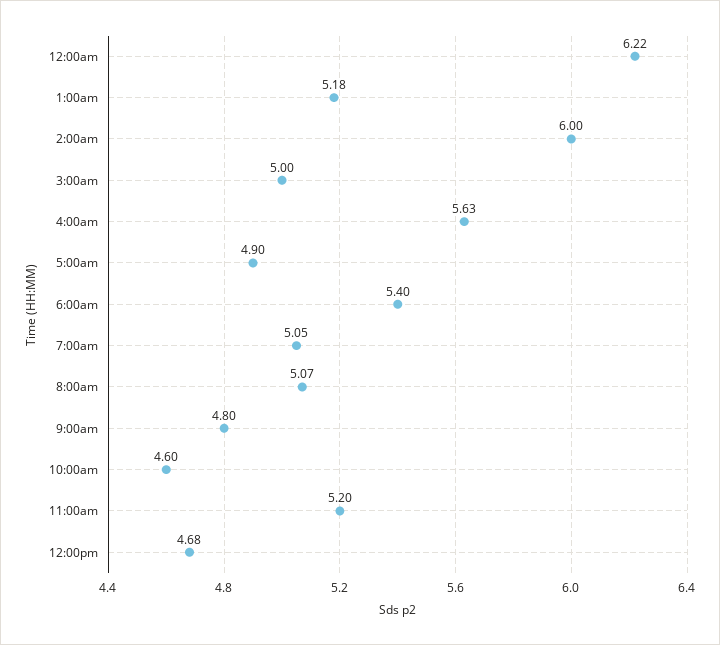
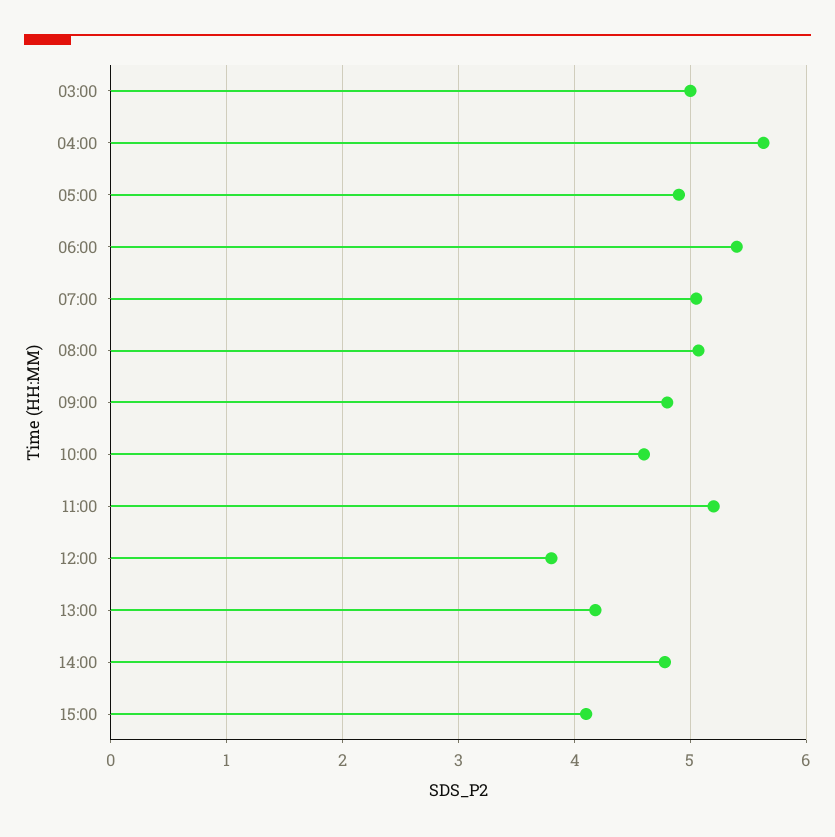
12:00am: 6.22 -> none
1:00am: 5.18 -> none
2:00am: 6 -> none
12:00pm: 4.68 -> 3.8
13:00: none -> 4.2
14:00: none -> 4.8
15:00: none -> 4.1

